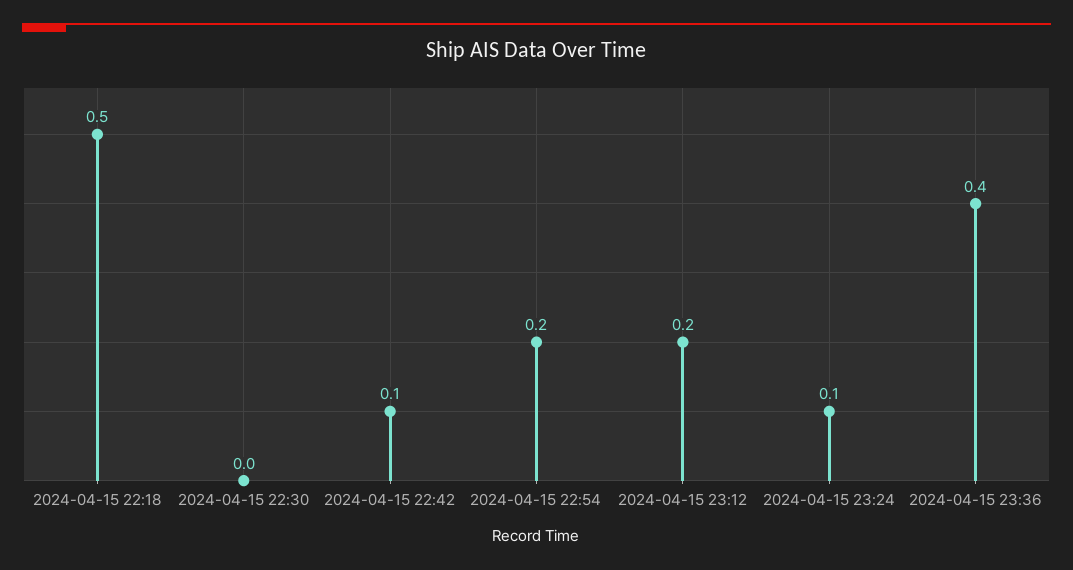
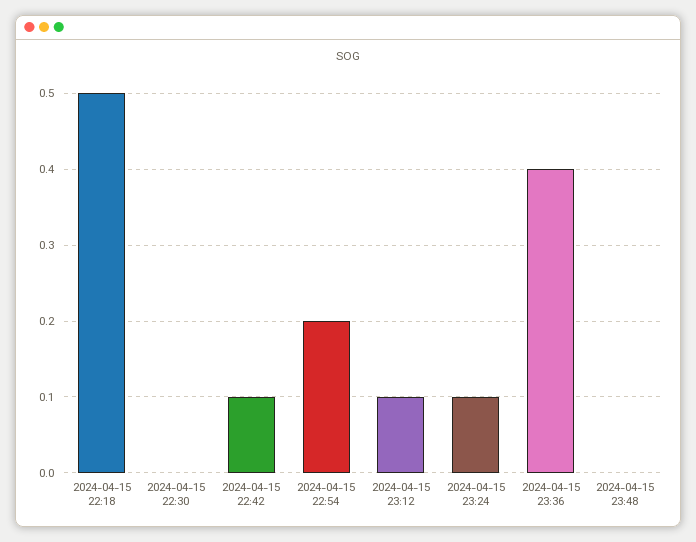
2024-04-15 23:12: 0.2 -> 0.1
2024-04-15 23:48: none -> 0

